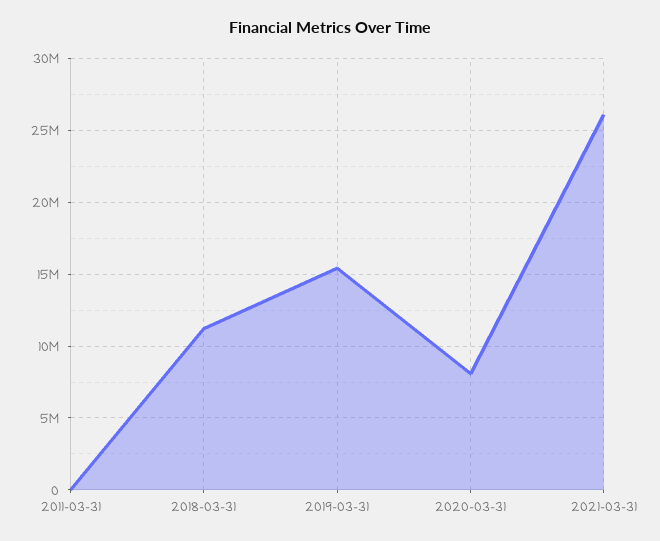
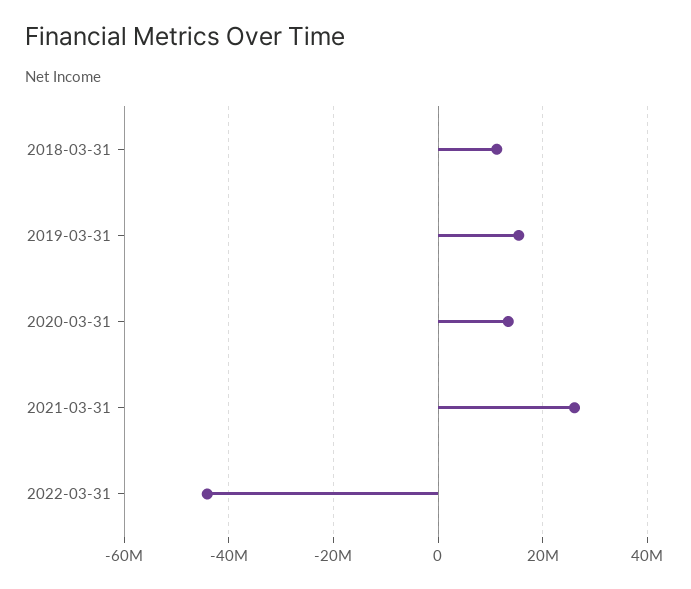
2011-03-31: 0 -> none
2020-03-31: 8000000 -> 14000000
2022-03-31: none -> -44000000

